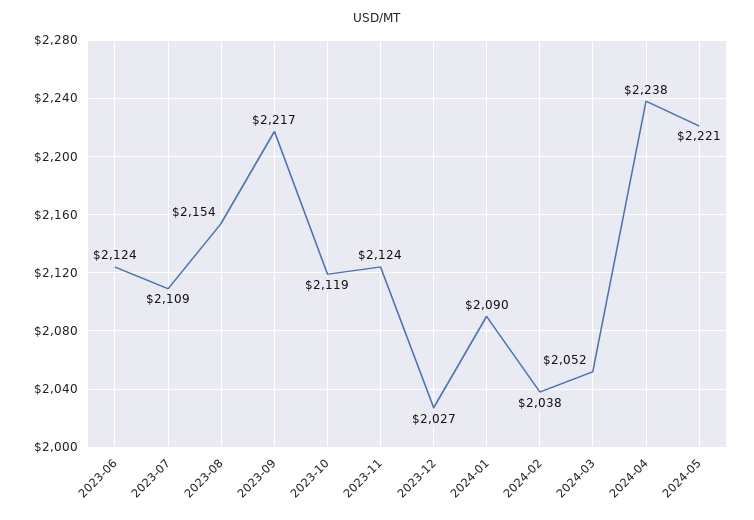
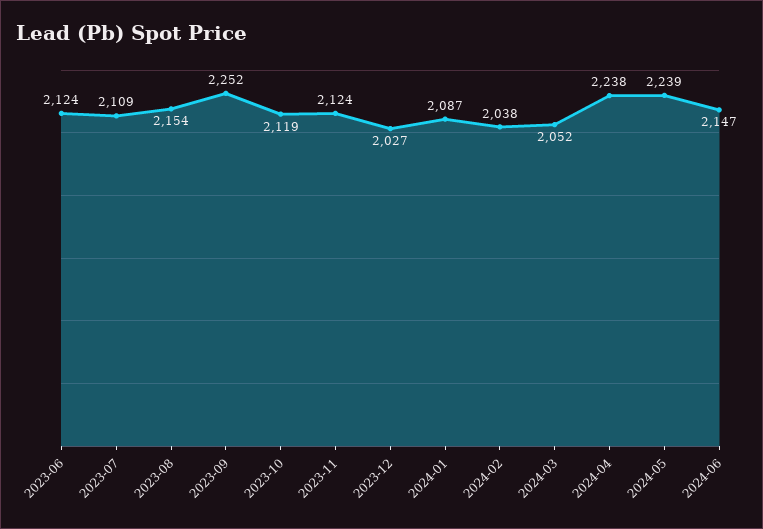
2023-09: 2217 -> 2252
2024-01: 2090 -> 2087
2024-05: 2221 -> 2239
2024-06: none -> 2147

